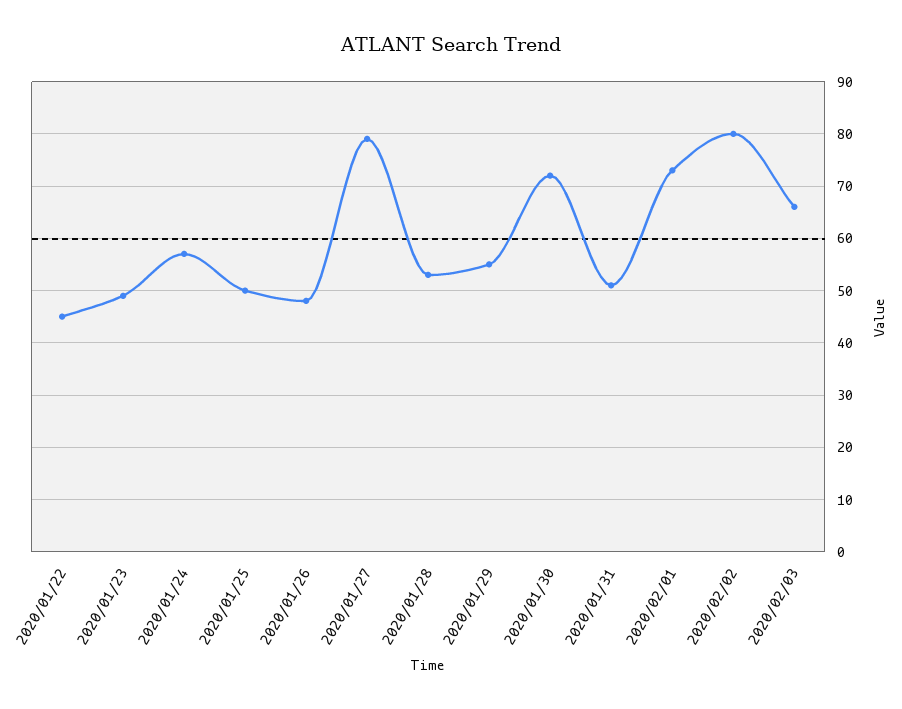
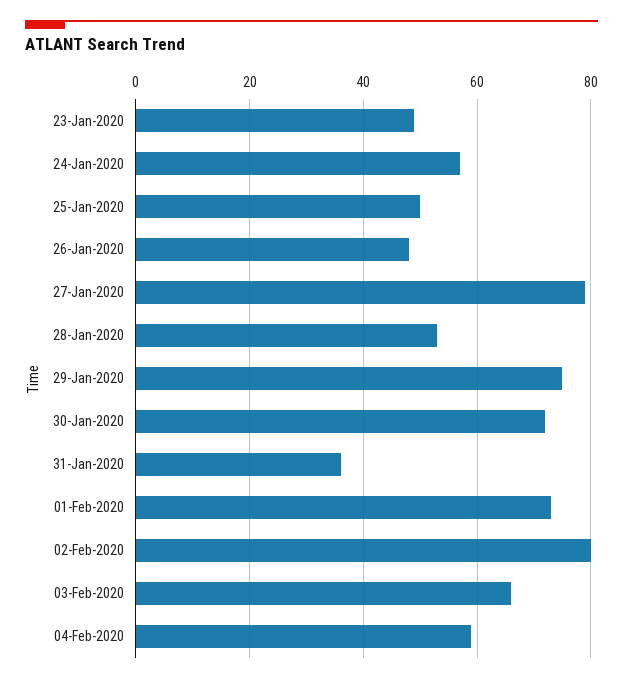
2020/01/22: 45 -> none
2020/01/29: 55 -> 75
2020/01/31: 50 -> 35
04-Feb-2020: none -> 60

